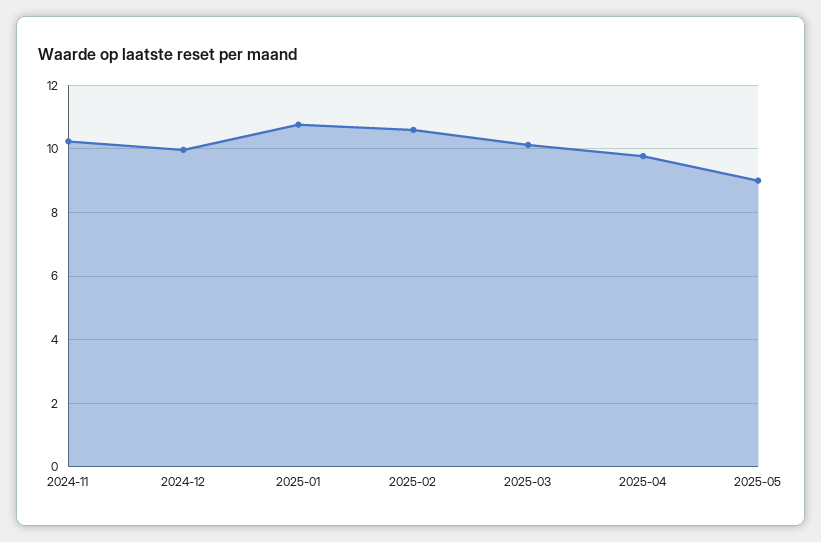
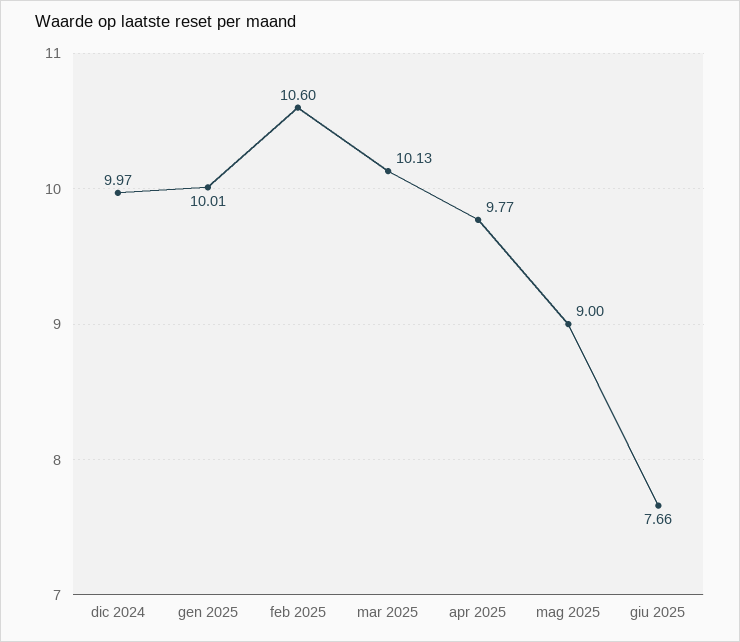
2024-11: 10.2 -> none
2025-01: 10.8 -> 10.01
giu 2025: none -> 7.66

